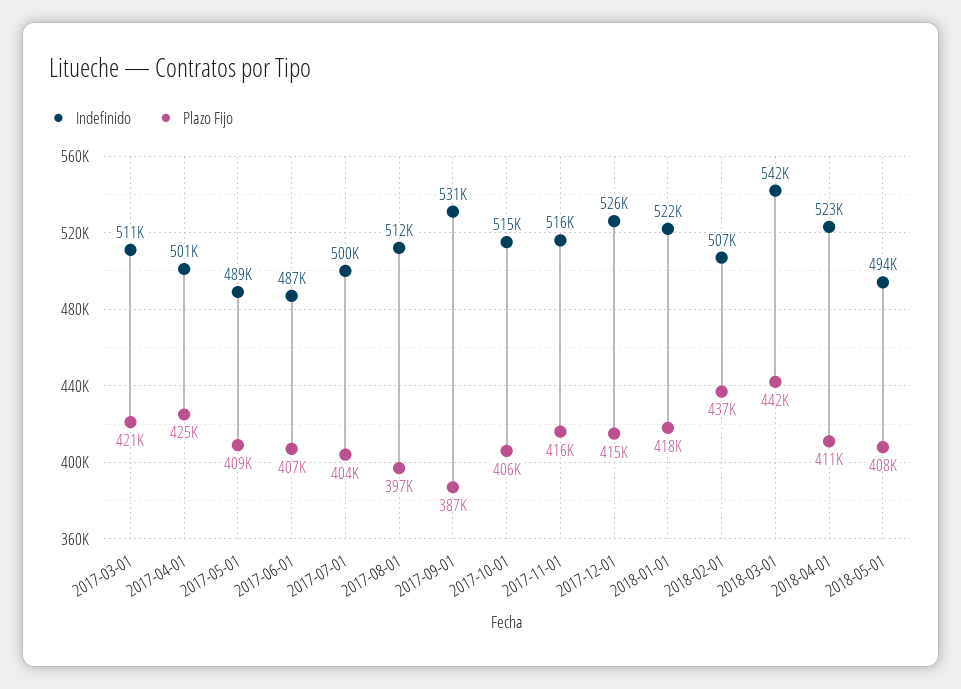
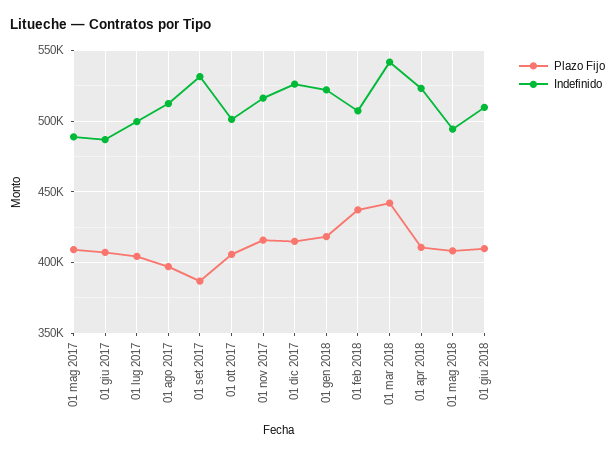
Indefinido, 2017-03-01: 511000 -> none
Plazo Fijo, 2017-03-01: 421000 -> none
Indefinido, 2017-04-01: 501000 -> none
Plazo Fijo, 2017-04-01: 425000 -> none
Indefinido, 2017-10-01: 515000 -> 500000
Plazo Fijo, 01 giu 2018: none -> 410000
Indefinido, 01 giu 2018: none -> 510000

